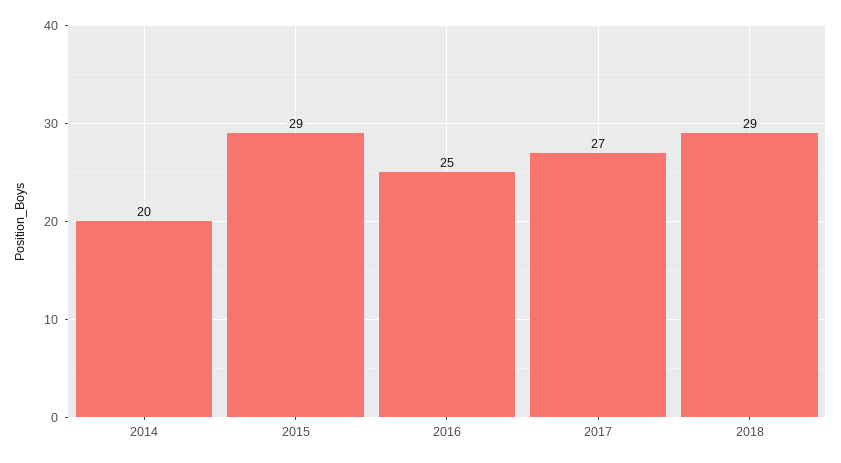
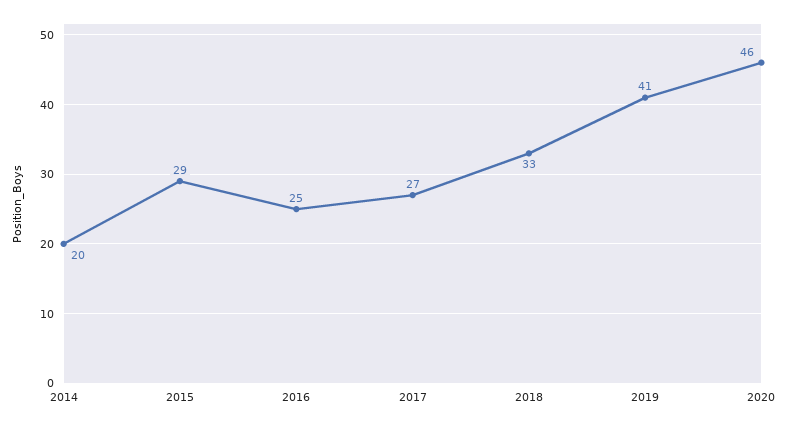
2018: 29 -> 33
2019: none -> 41
2020: none -> 46

